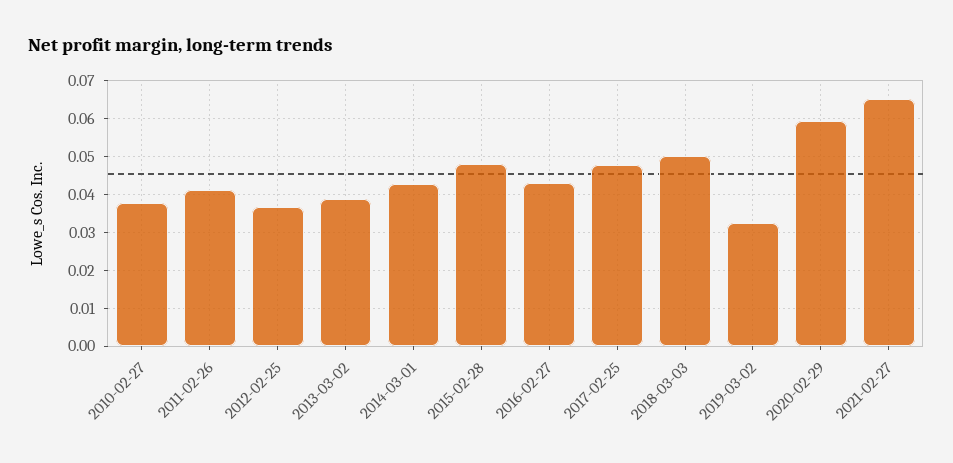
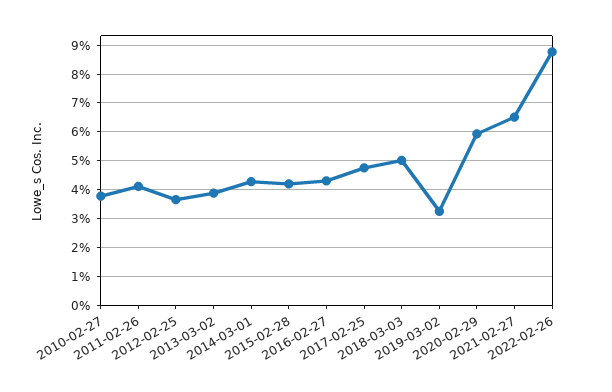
2015-02-28: 0.048 -> 0.0425
2022-02-26: none -> 0.0875

